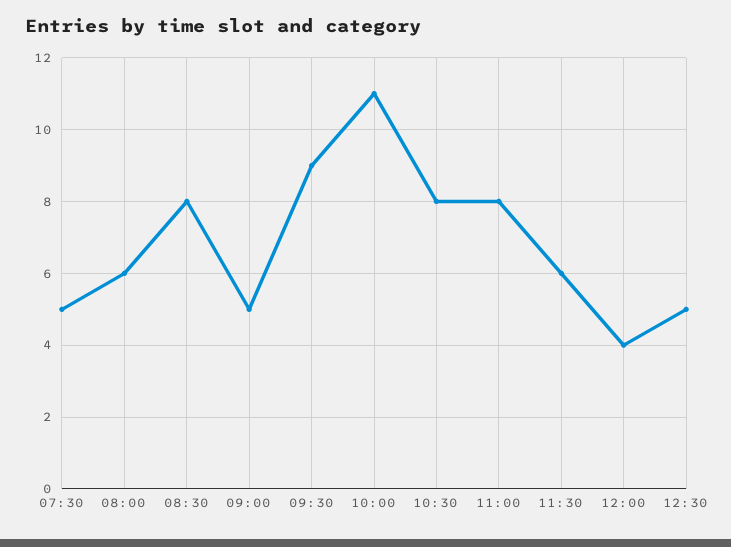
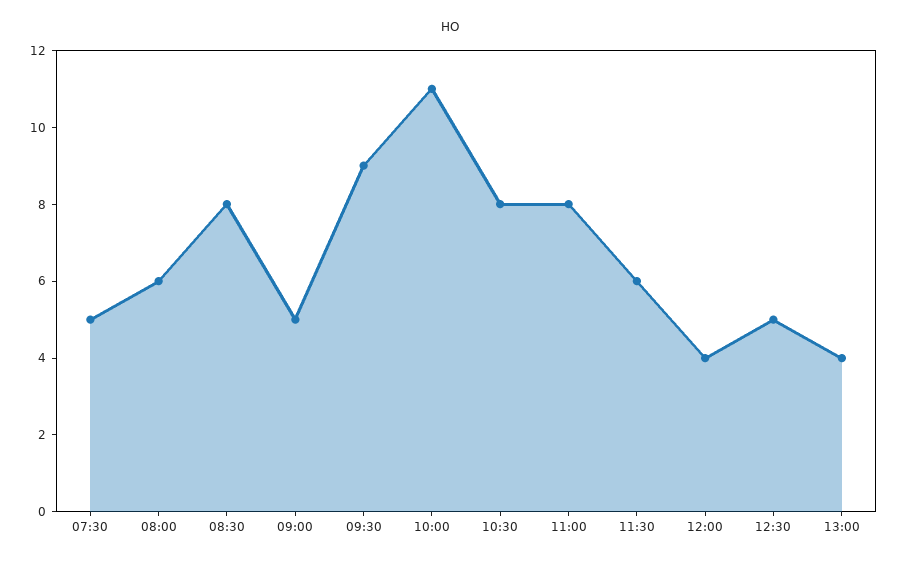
13:00: none -> 4

